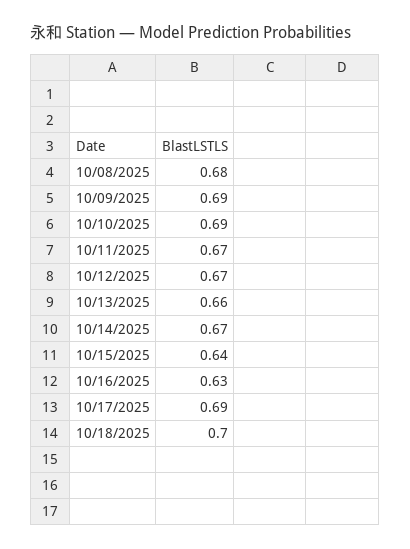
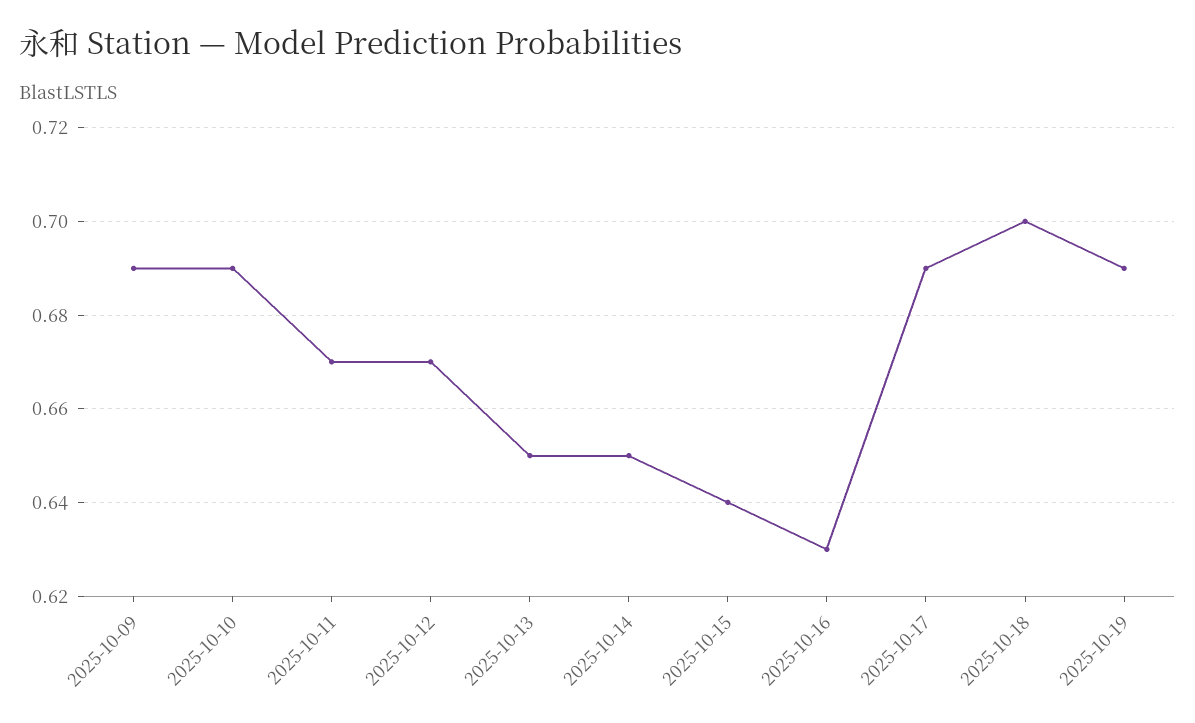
10/08/2025: 0.68 -> none
10/13/2025: 0.66 -> 0.65
10/14/2025: 0.67 -> 0.65
2025-10-19: none -> 0.69

